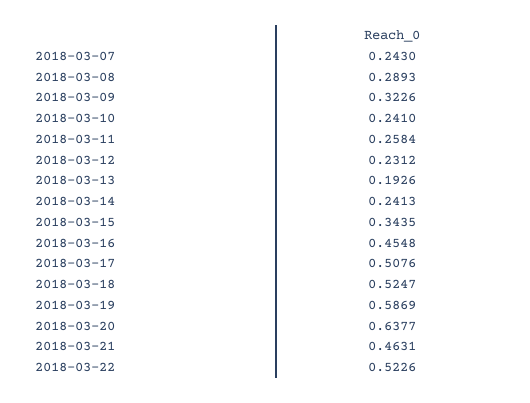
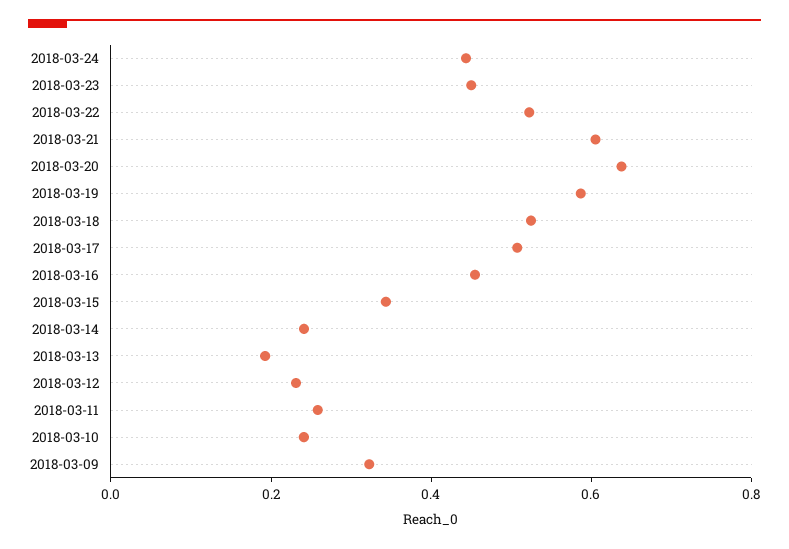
2018-03-07: 0.243 -> none
2018-03-08: 0.2893 -> none
2018-03-21: 0.4631 -> 0.6
2018-03-24: none -> 0.45
2018-03-23: none -> 0.45

